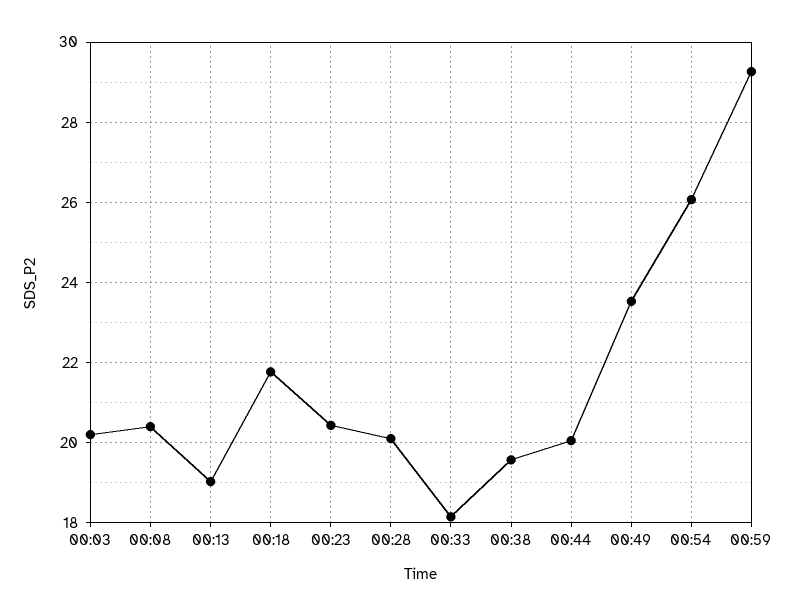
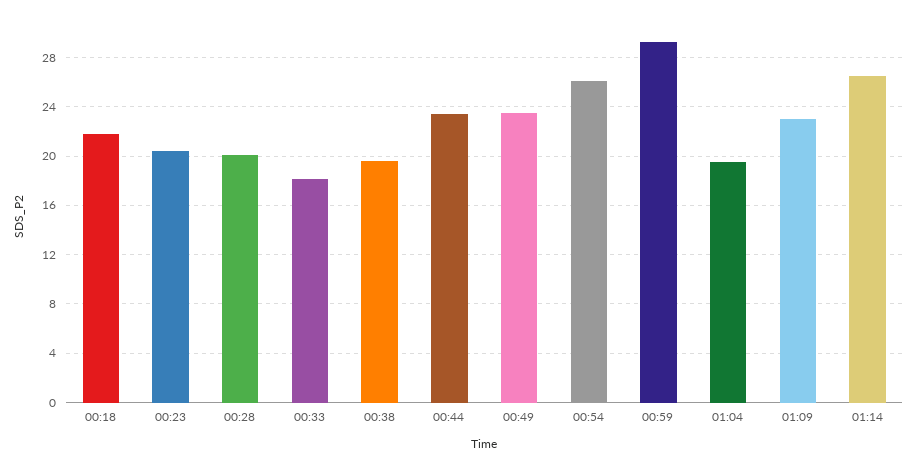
00:03: 20.2 -> none
00:08: 20.4 -> none
00:13: 19 -> none
00:44: 20 -> 23.5
01:04: none -> 19.5
01:09: none -> 23
01:14: none -> 26.5

